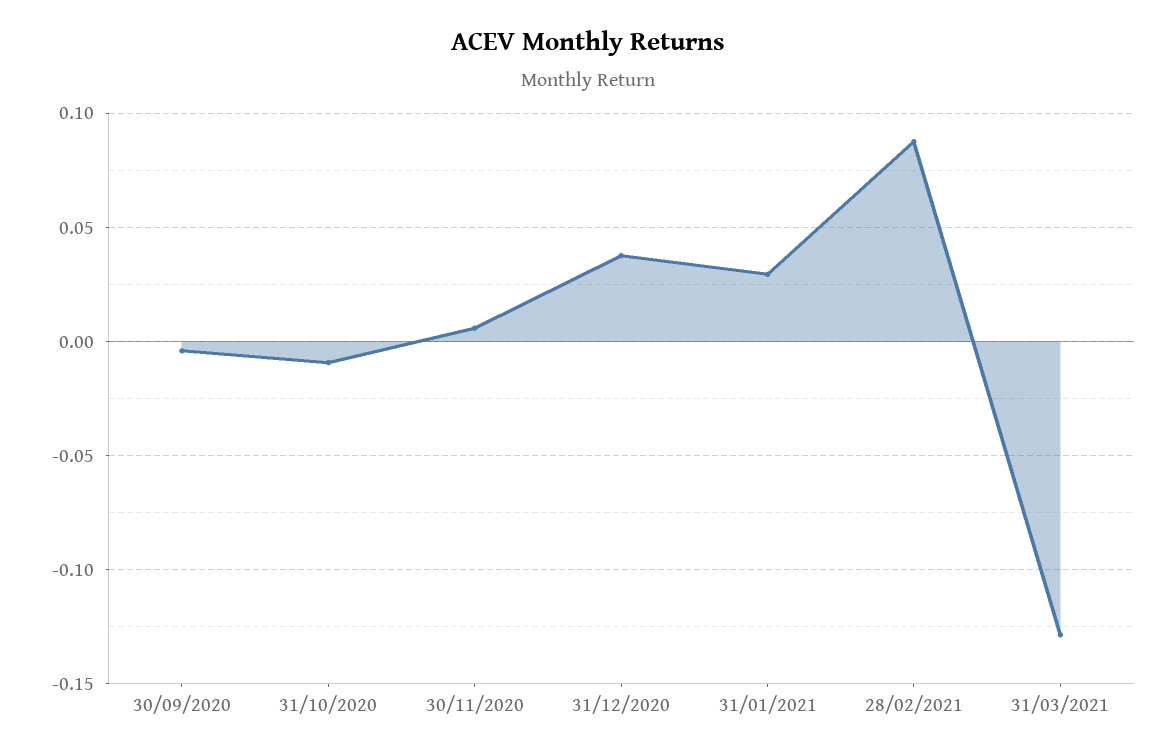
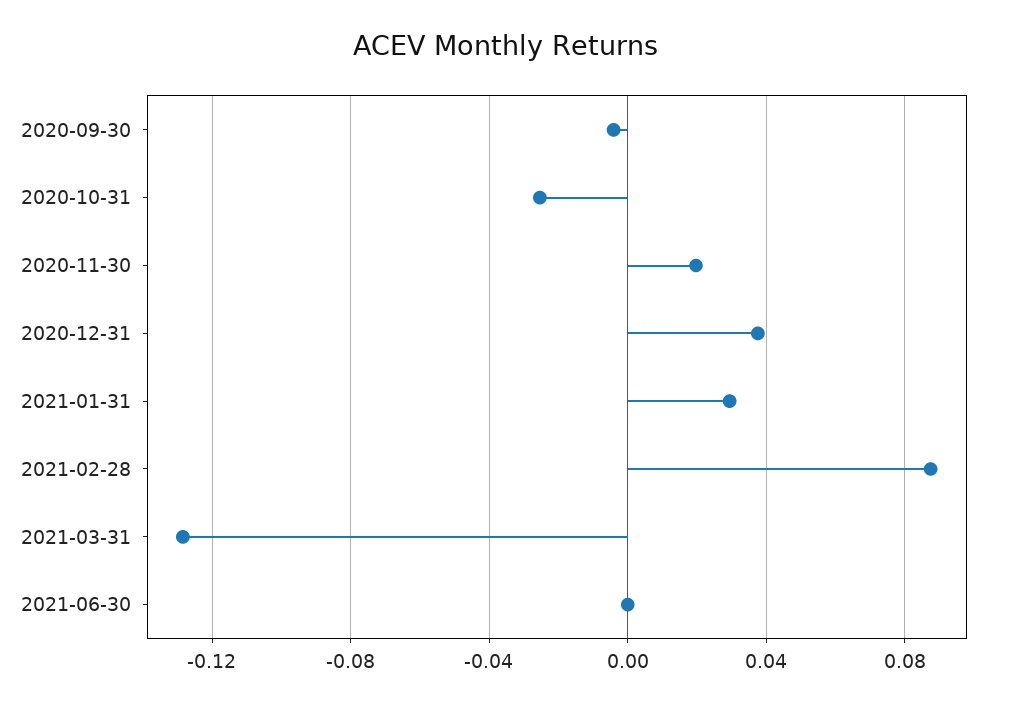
31/10/2020: -0.01 -> -0.025
30/11/2020: 0.005 -> 0.02
2021-06-30: none -> 0

